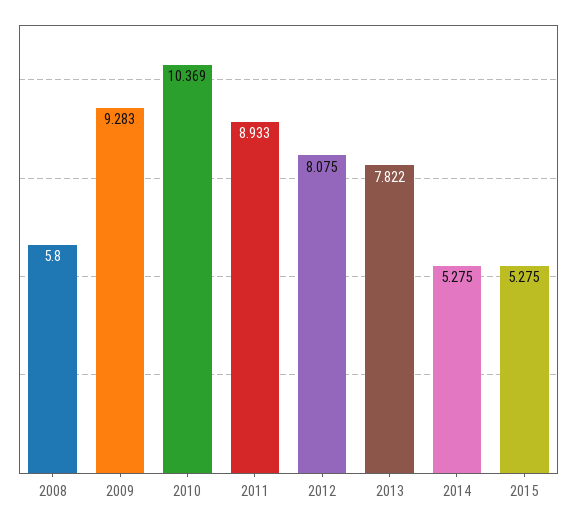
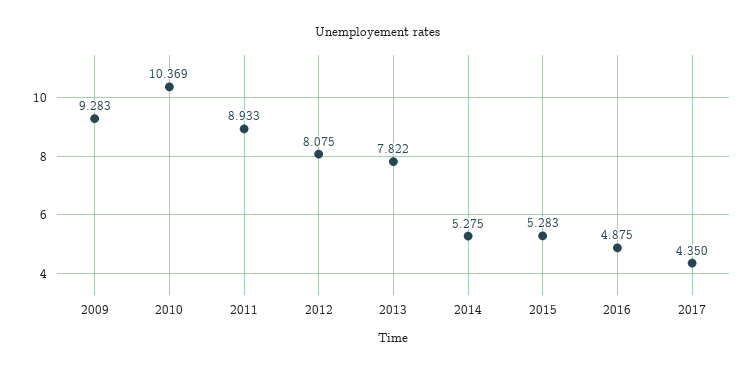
2008: 5.8 -> none
2015: 5.275 -> 5.283
2016: none -> 4.875
2017: none -> 4.35

